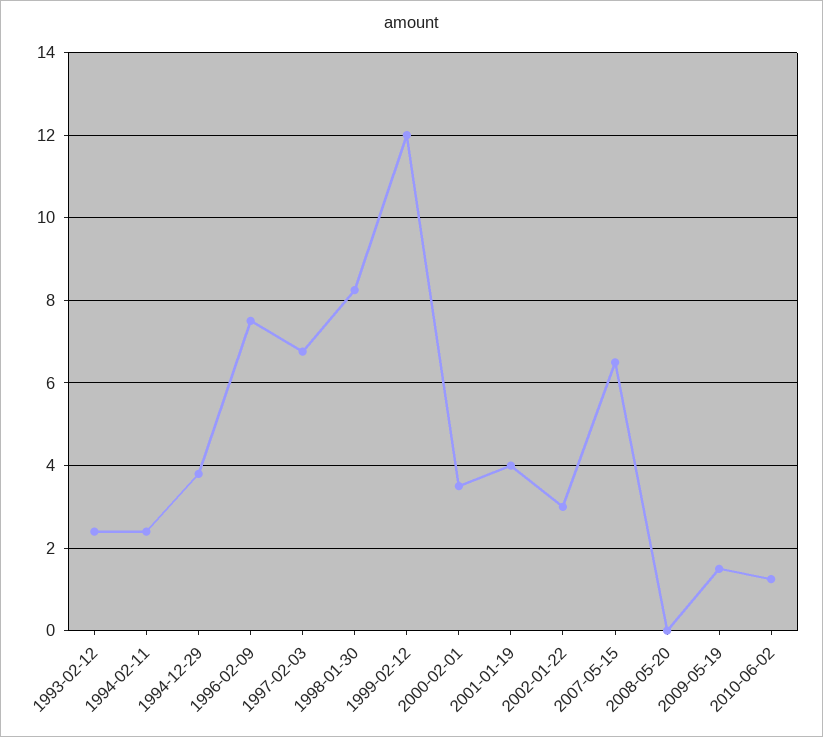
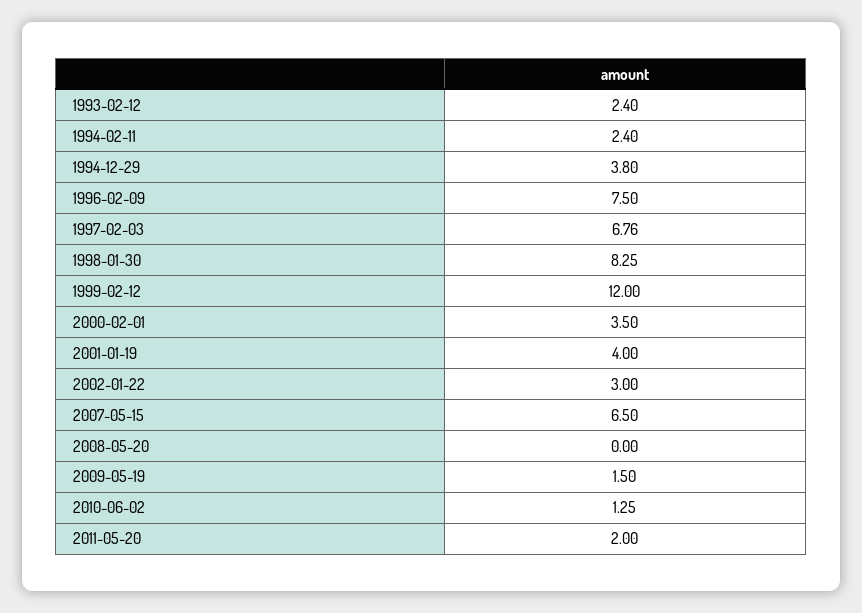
2011-05-20: none -> 2

